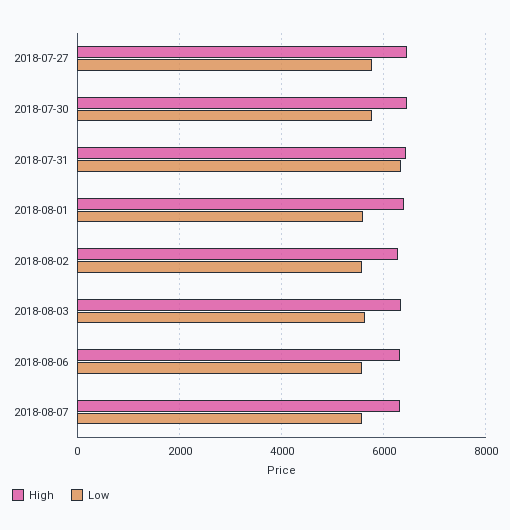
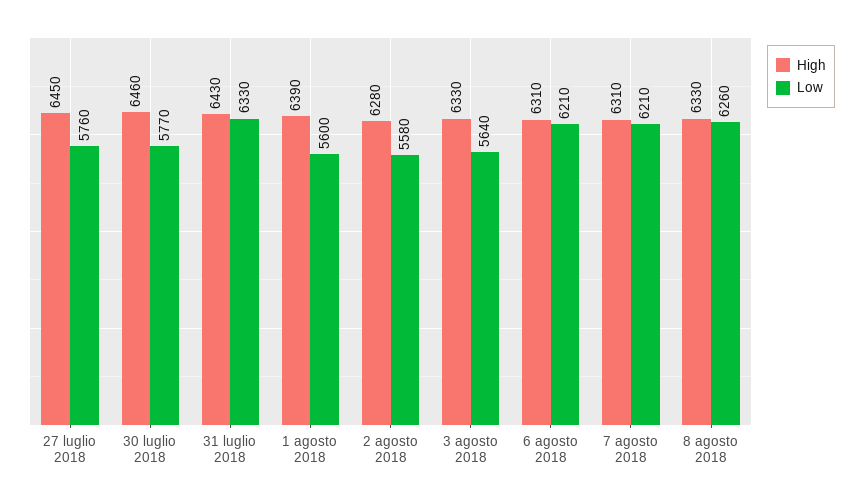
Low, 2018-08-06: 5600 -> 6210
Low, 2018-08-07: 5600 -> 6210
High, 8 agosto 2018: none -> 6330
Low, 8 agosto 2018: none -> 6260

